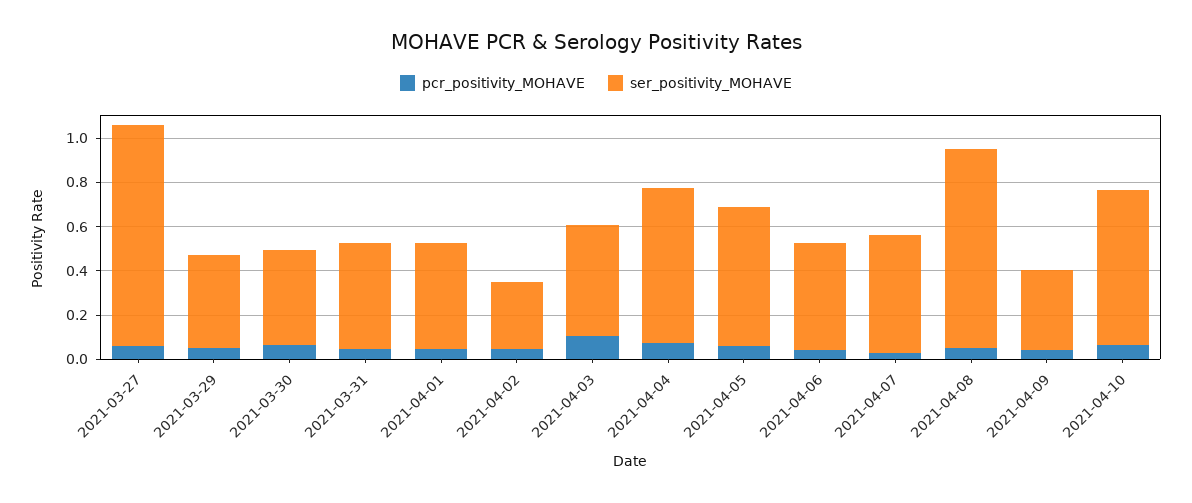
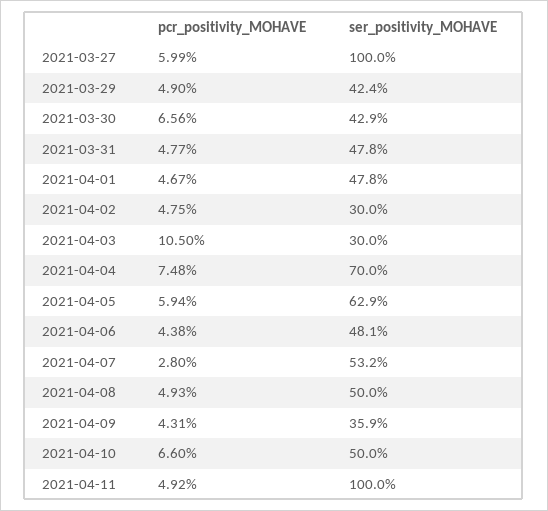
ser_positivity_MOHAVE, 2021-04-03: 0.5 -> 0.3
ser_positivity_MOHAVE, 2021-04-08: 0.9 -> 0.5
ser_positivity_MOHAVE, 2021-04-10: 0.7 -> 0.5
pcr_positivity_MOHAVE, 2021-04-11: none -> 0.0492
ser_positivity_MOHAVE, 2021-04-11: none -> 1

